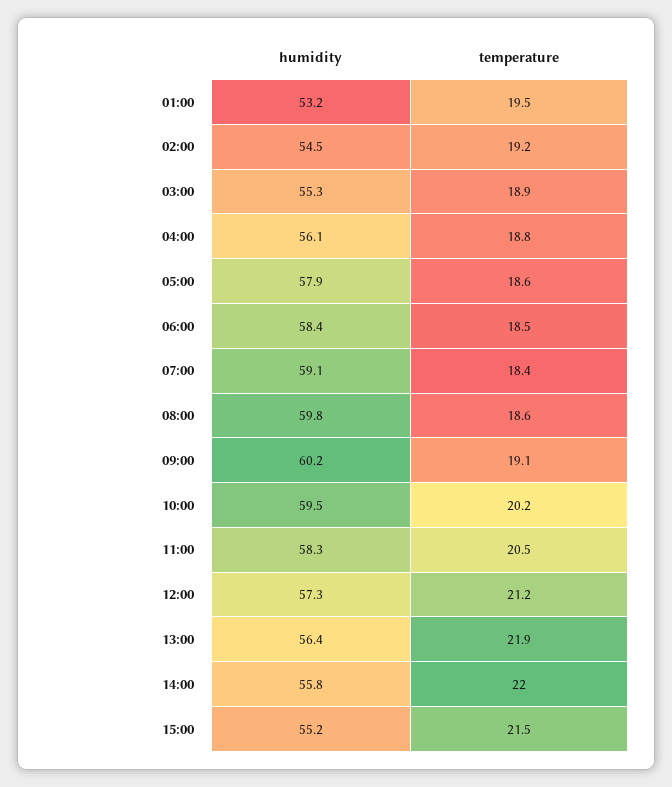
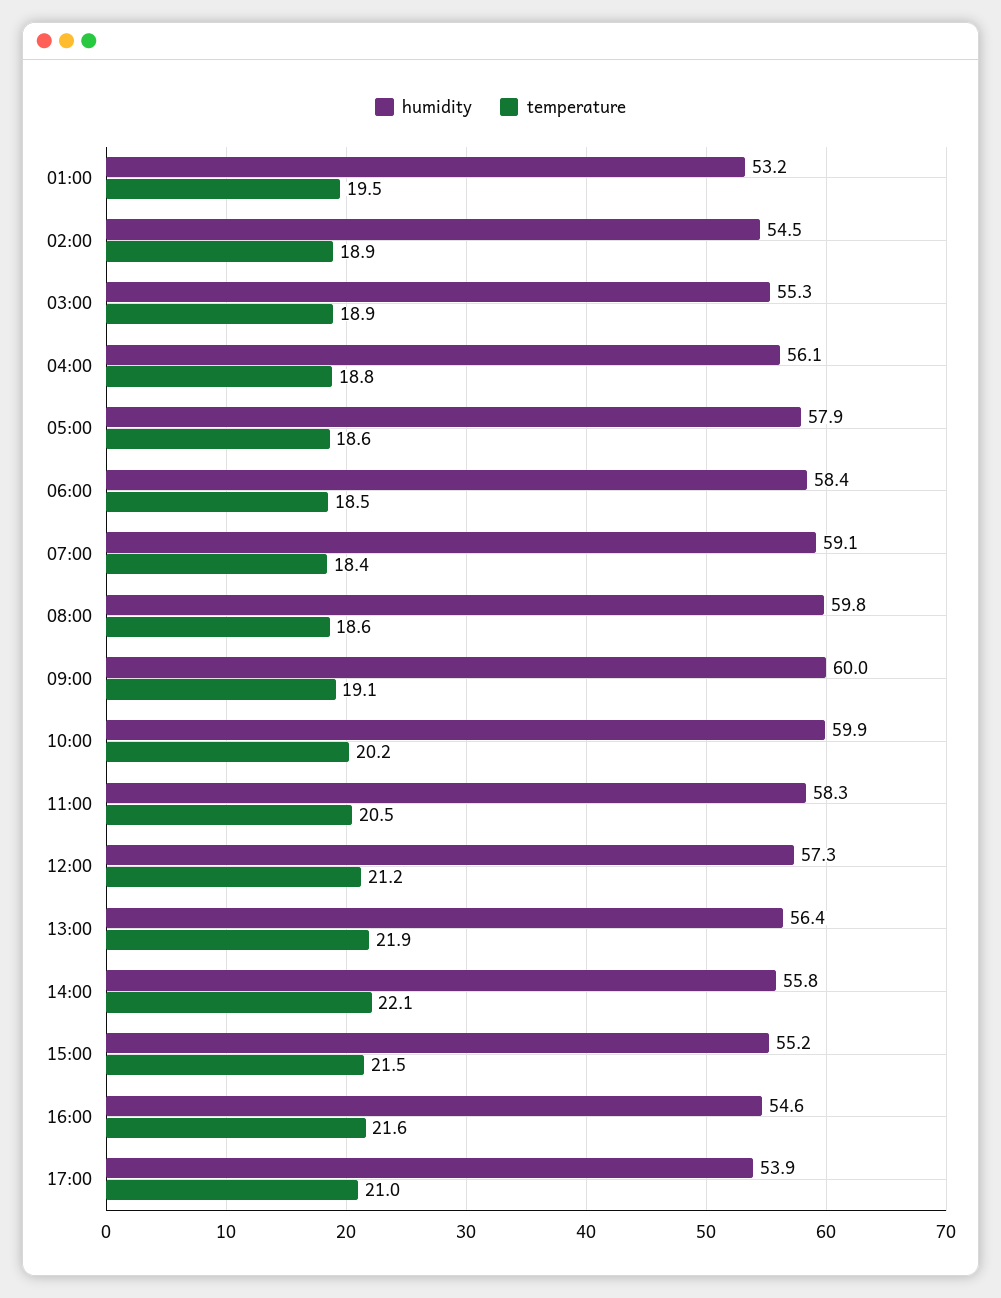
temperature, 02:00: 19.2 -> 18.9
humidity, 09:00: 60.2 -> 60
humidity, 10:00: 59.5 -> 59.9
temperature, 14:00: 22 -> 22.1
humidity, 16:00: none -> 54.6
temperature, 16:00: none -> 21.6
humidity, 17:00: none -> 53.9
temperature, 17:00: none -> 21

